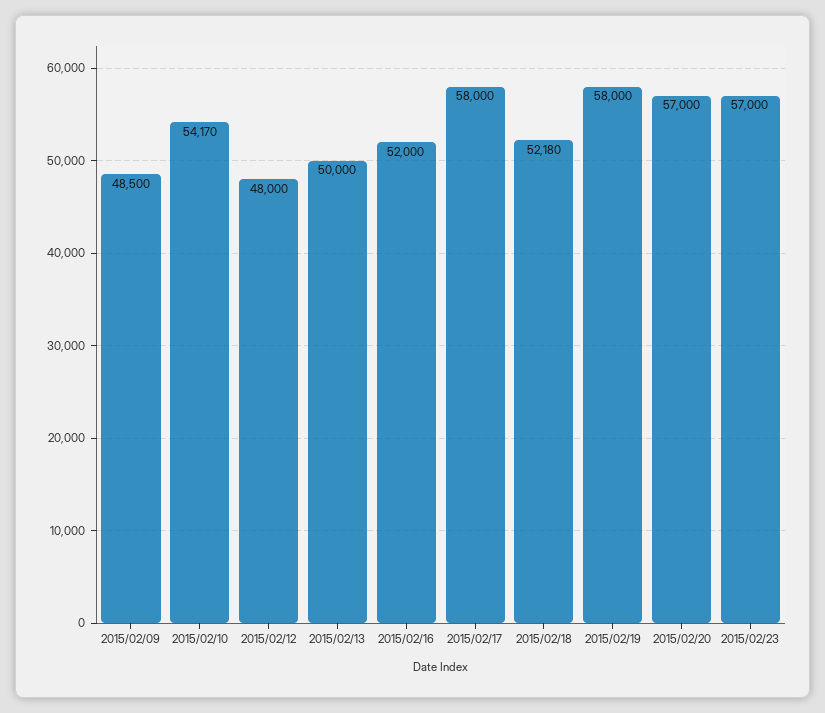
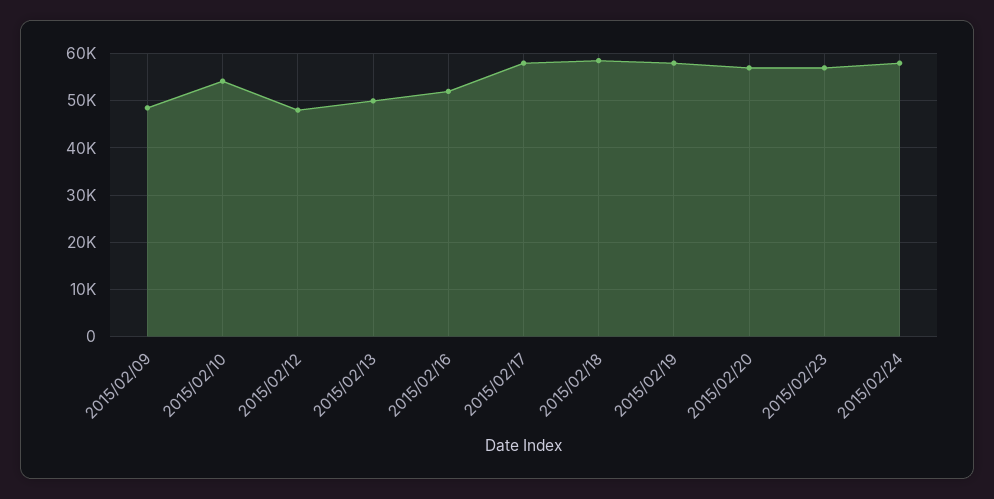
2015/02/18: 52180 -> 58000
2015/02/24: none -> 58000

